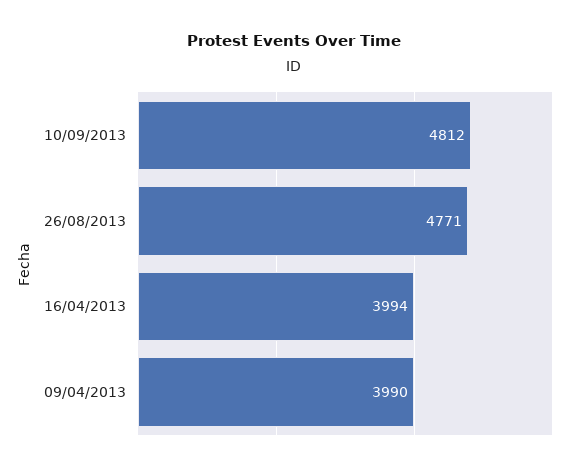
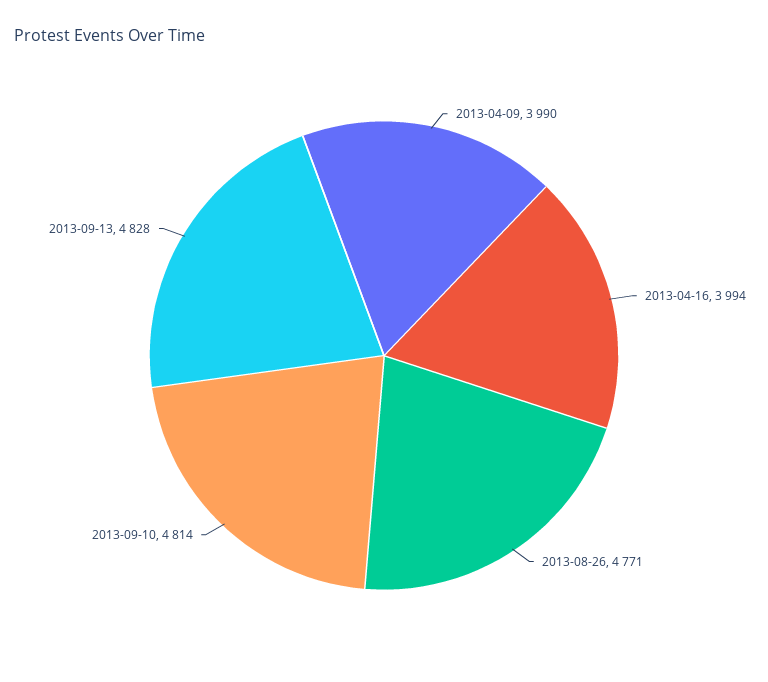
10/09/2013: 4812 -> 4814
2013-09-13: none -> 4828

